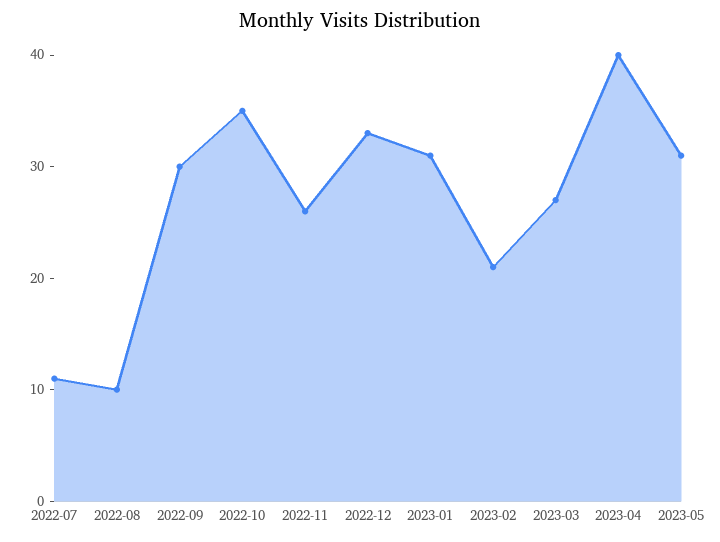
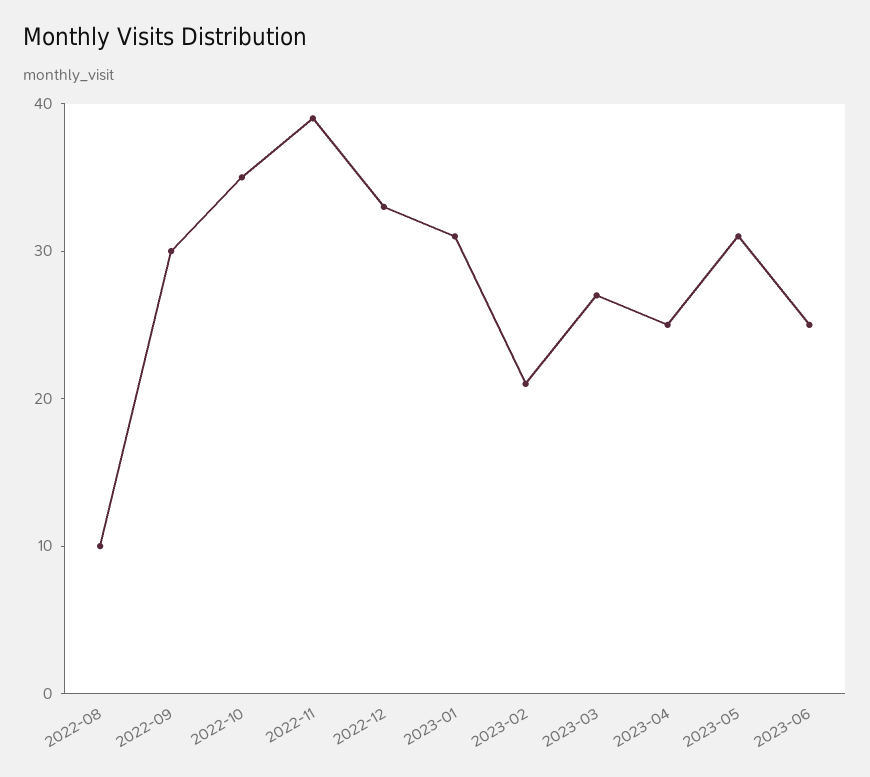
2022-07: 11 -> none
2022-11: 26 -> 39
2023-04: 40 -> 25
2023-06: none -> 25

